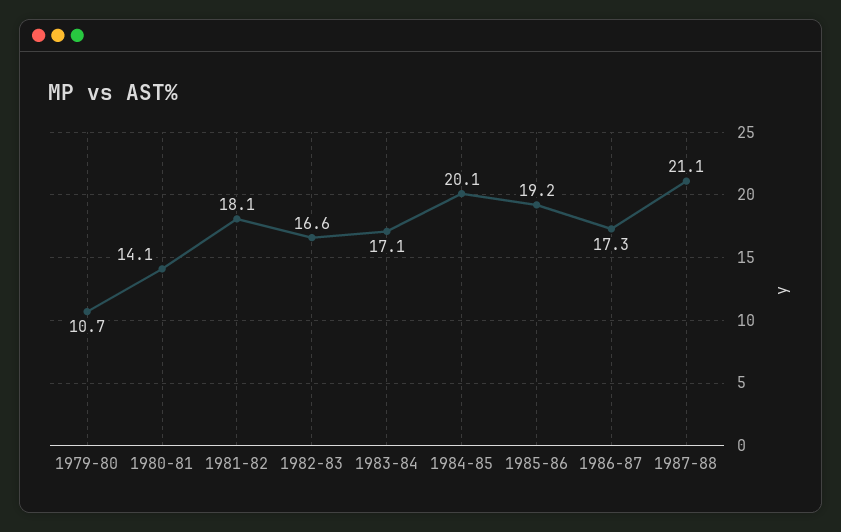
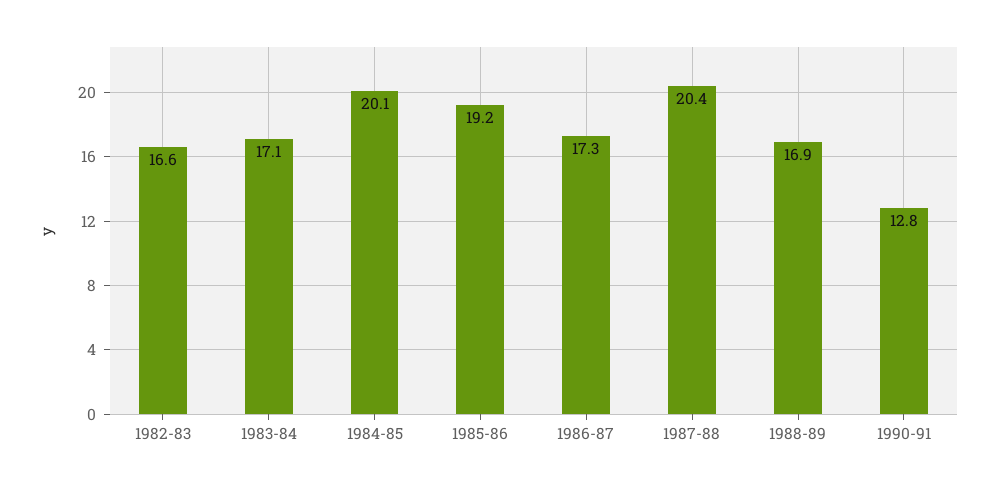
1979-80: 10.7 -> none
1980-81: 14.1 -> none
1981-82: 18.1 -> none
1987-88: 21.1 -> 20.4
1988-89: none -> 16.9
1990-91: none -> 12.8

